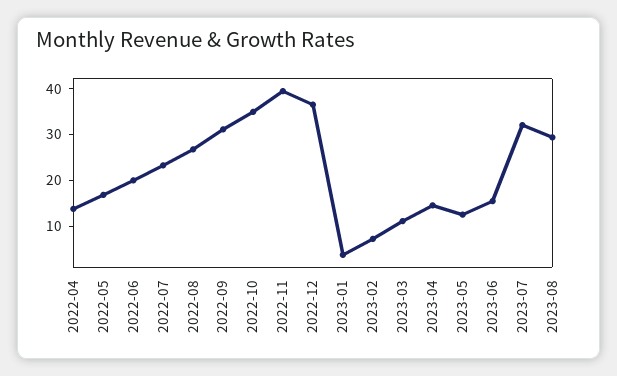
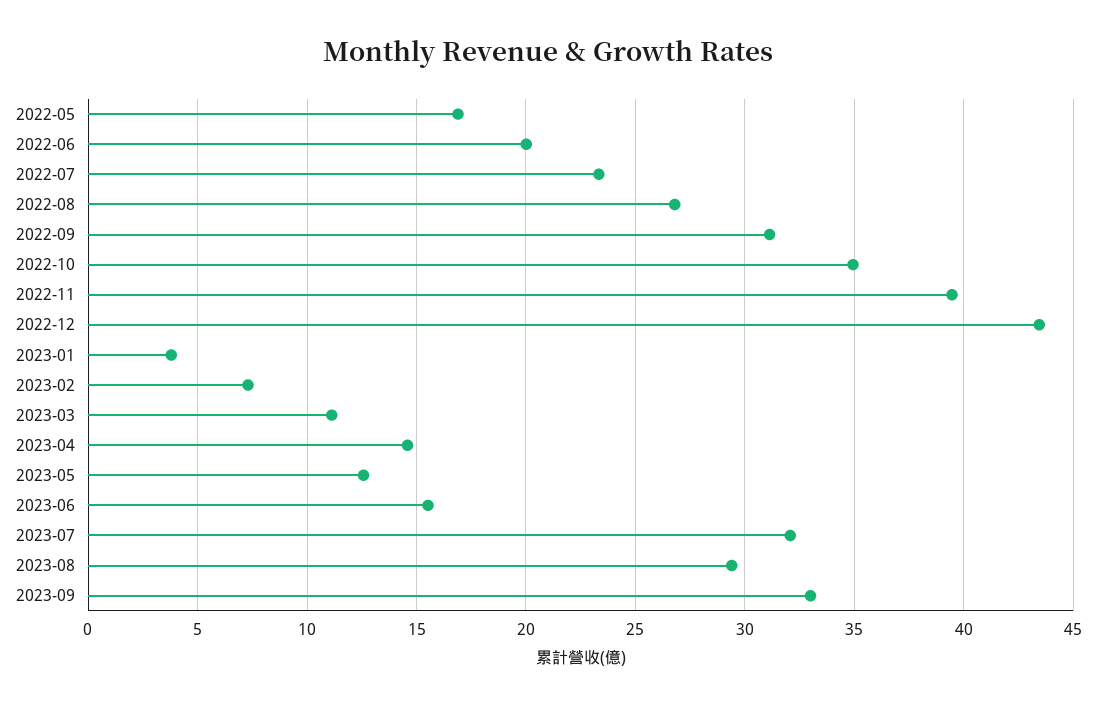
2022-04: 14 -> none
2022-12: 36 -> 43.5
2023-09: none -> 33

